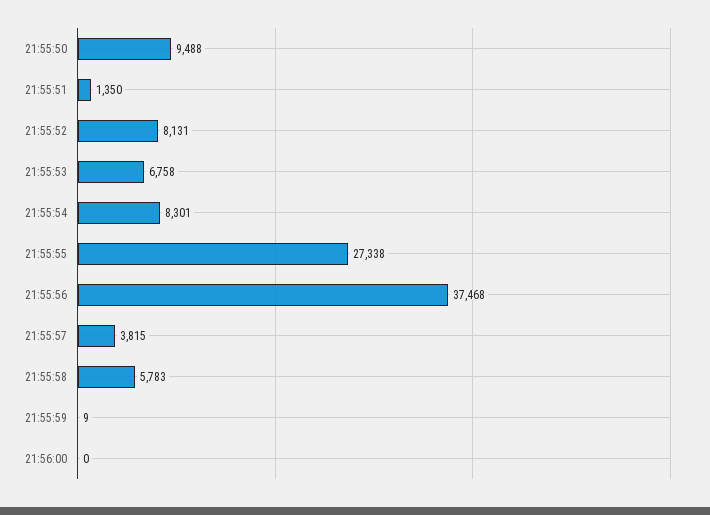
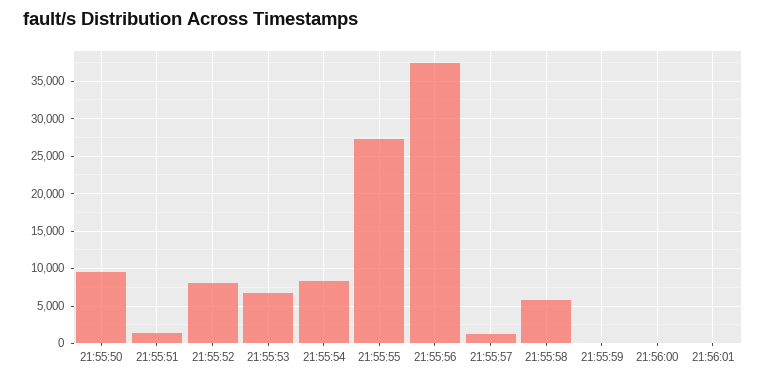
21:55:57: 3815 -> 1000
21:56:01: none -> 0

